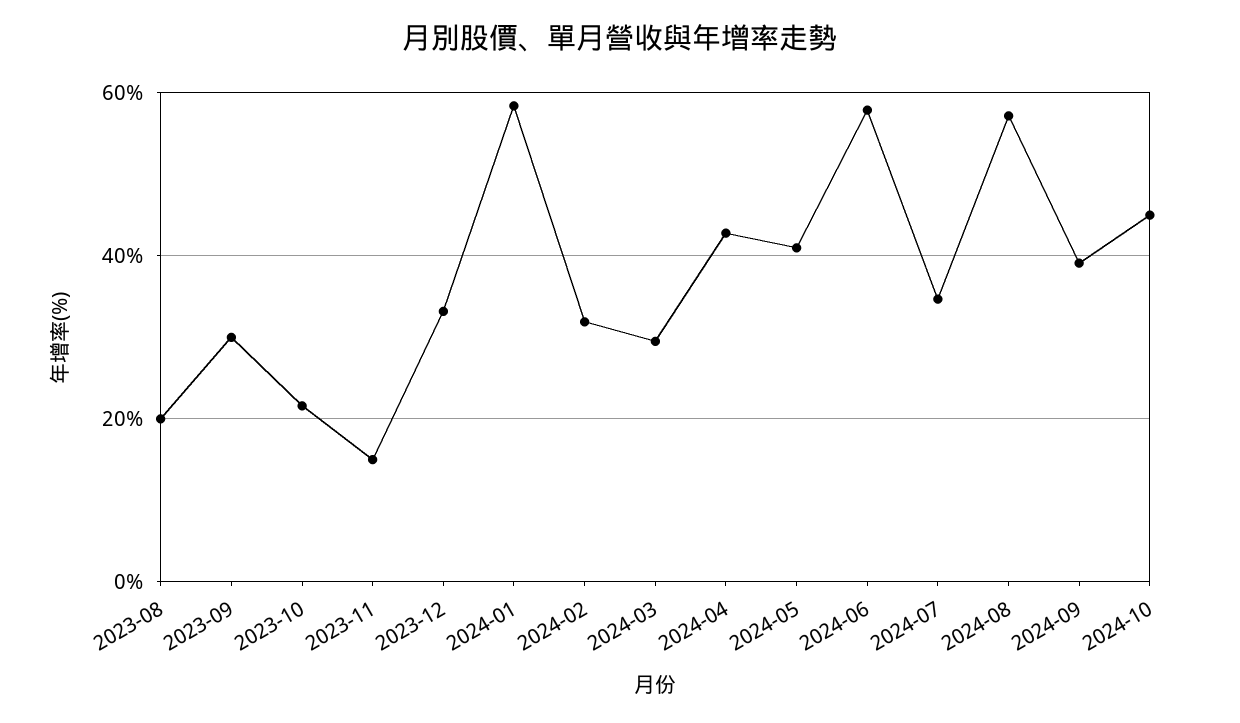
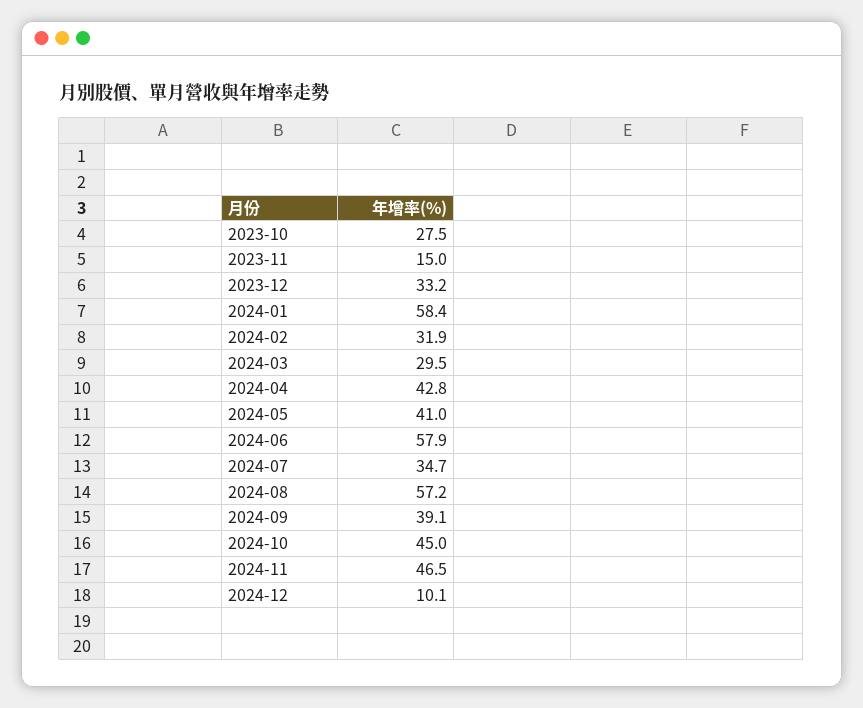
2023-08: 20 -> none
2023-09: 30 -> none
2023-10: 22 -> 27.5
2024-11: none -> 46.5
2024-12: none -> 10.1

